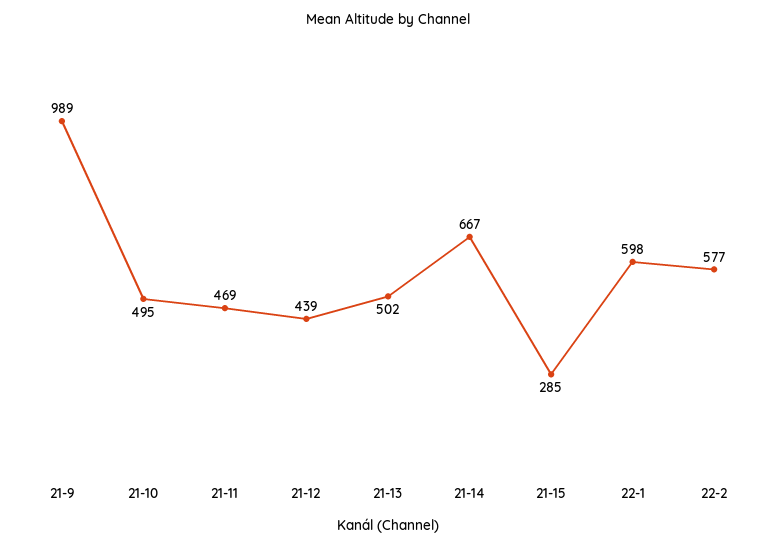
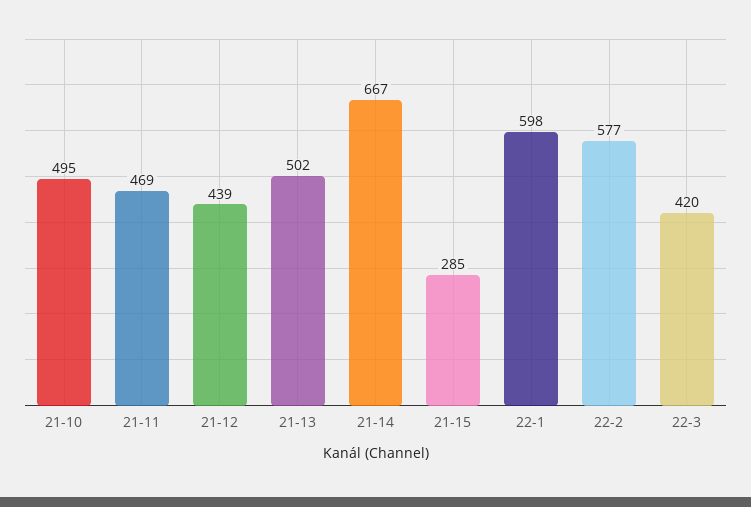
21-9: 989 -> none
22-3: none -> 420

